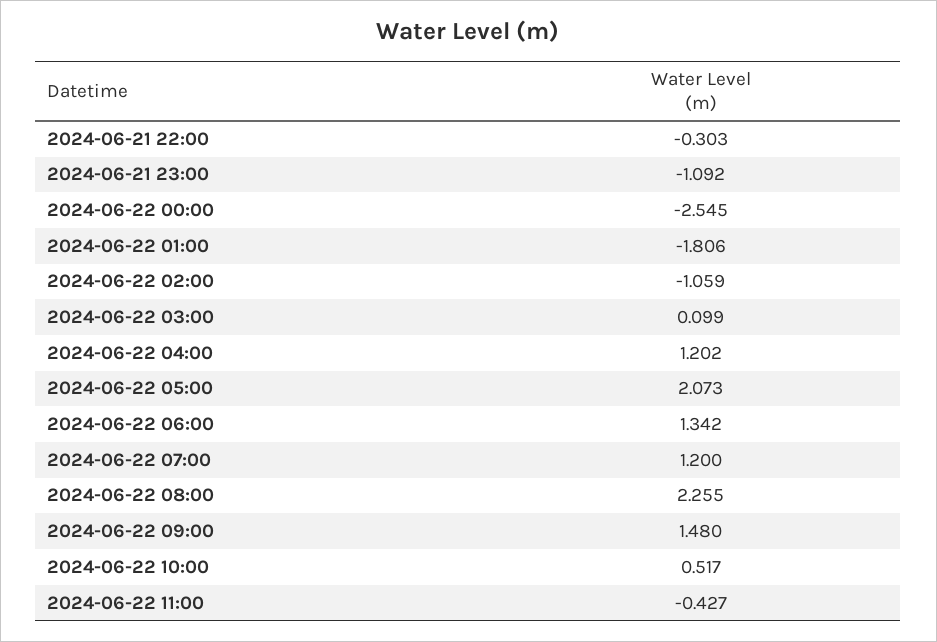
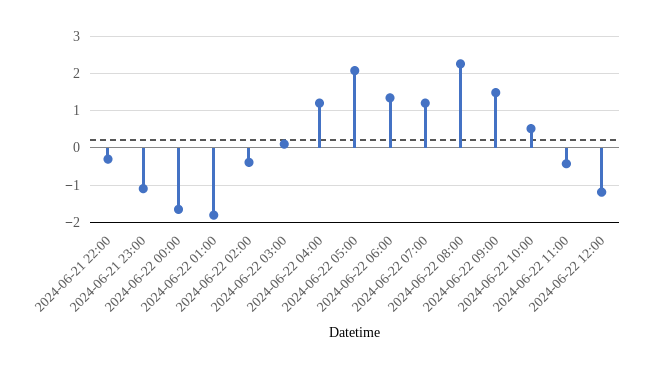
2024-06-22 00:00: -2.545 -> -1.6
2024-06-22 02:00: -1.059 -> -0.4
2024-06-22 12:00: none -> -1.2

